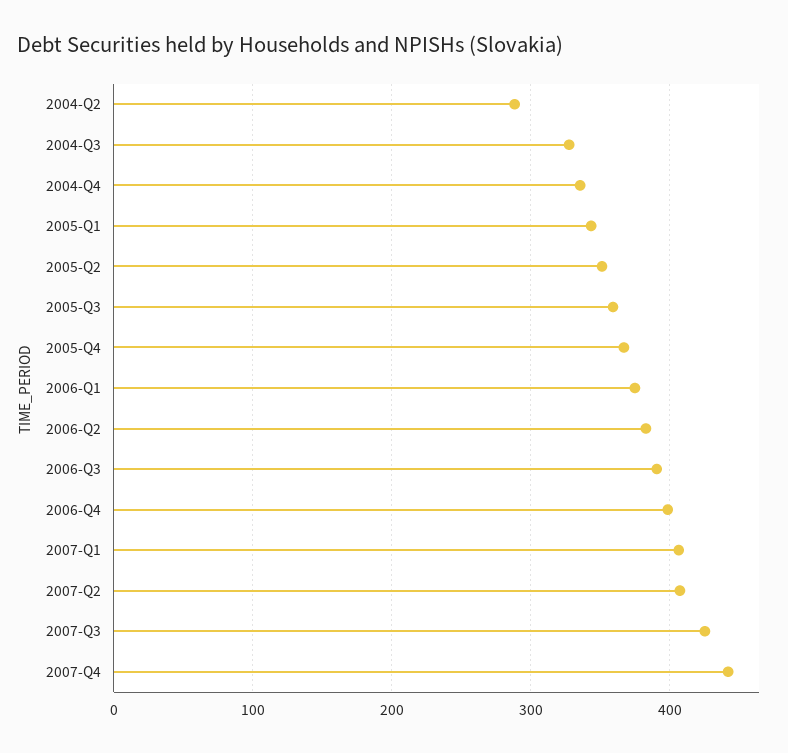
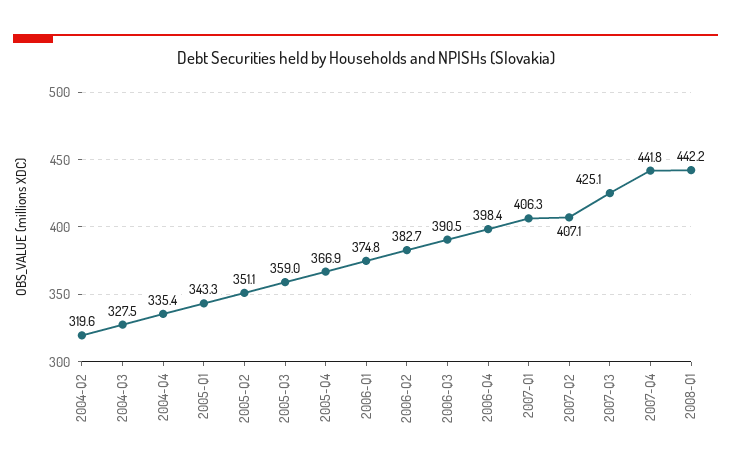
2004-Q2: 290 -> 319.6
2008-Q1: none -> 442.2

